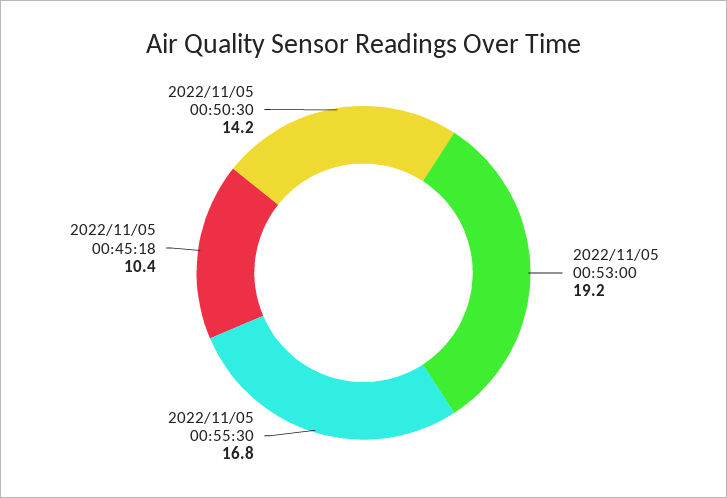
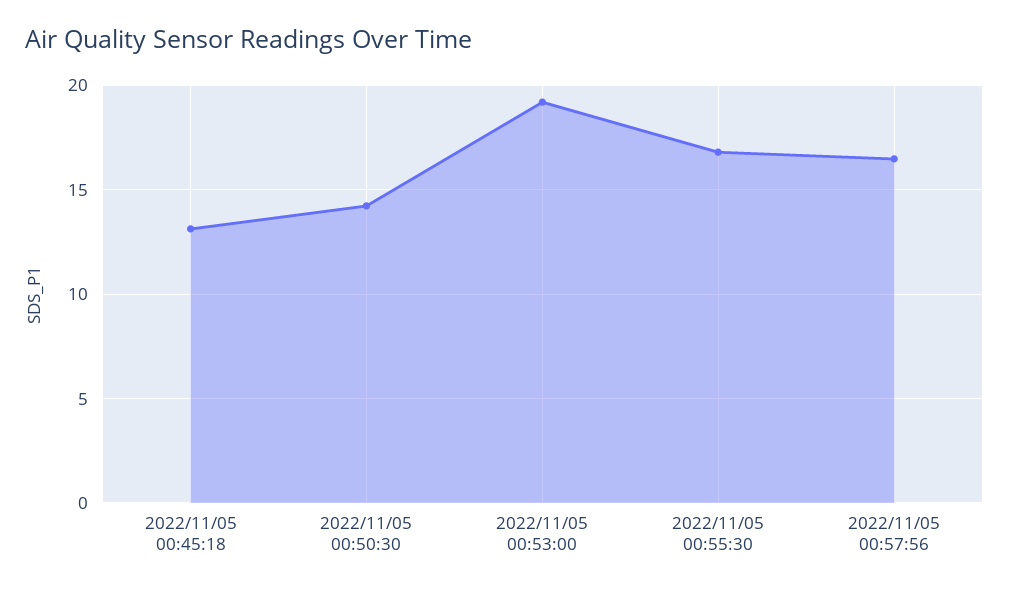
2022/11/05 00:45:18: 10.4 -> 13
2022/11/05 00:57:56: none -> 16.5

